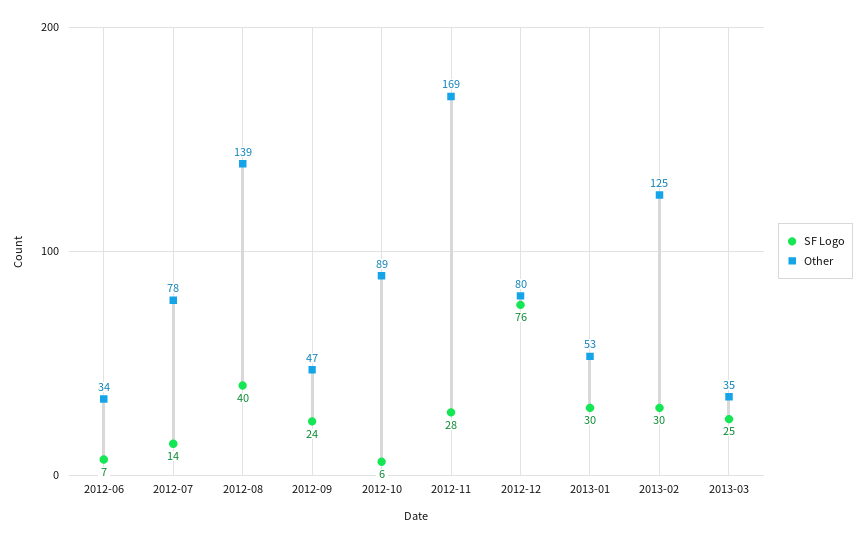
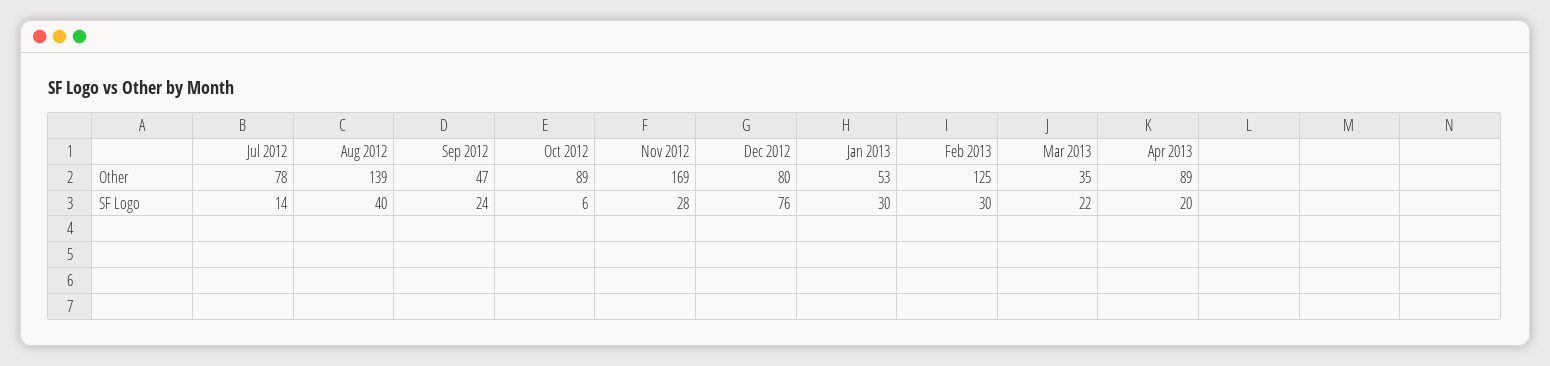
SF Logo, 2012-06: 7 -> none
Other, 2012-06: 34 -> none
SF Logo, 2013-03: 25 -> 22
Other, Apr 2013: none -> 89
SF Logo, Apr 2013: none -> 20

